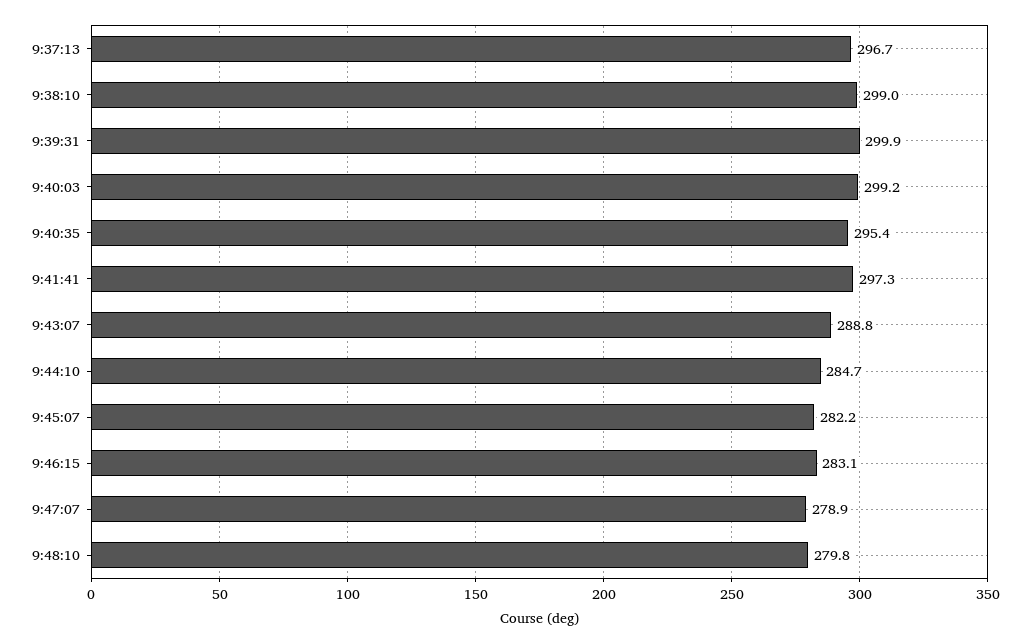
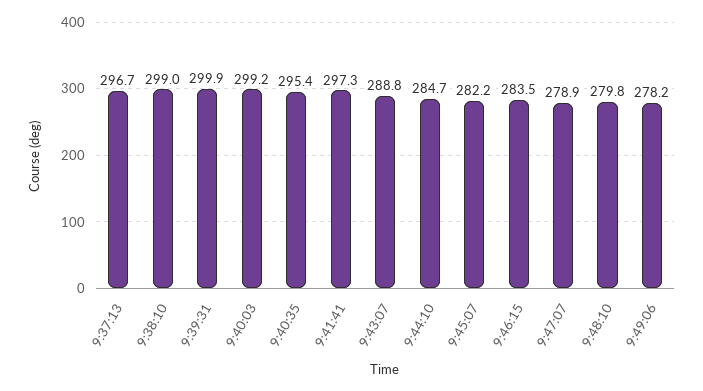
9:46:15: 283.1 -> 283.5
9:49:06: none -> 278.2

